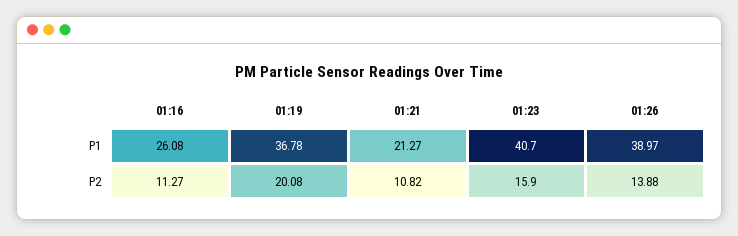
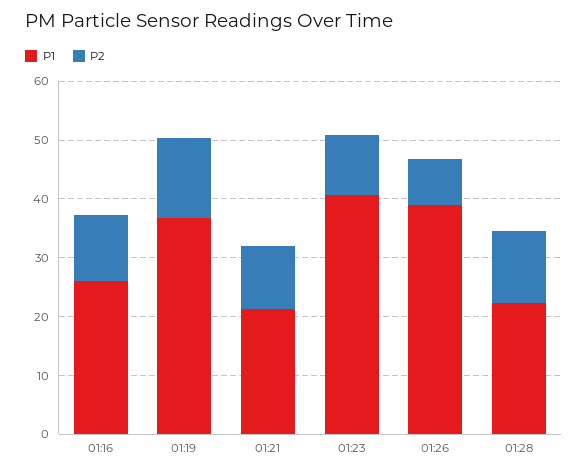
P2, 01:19: 20.08 -> 14
P2, 01:23: 15.9 -> 10
P2, 01:26: 13.88 -> 8
P1, 01:28: none -> 22
P2, 01:28: none -> 12

